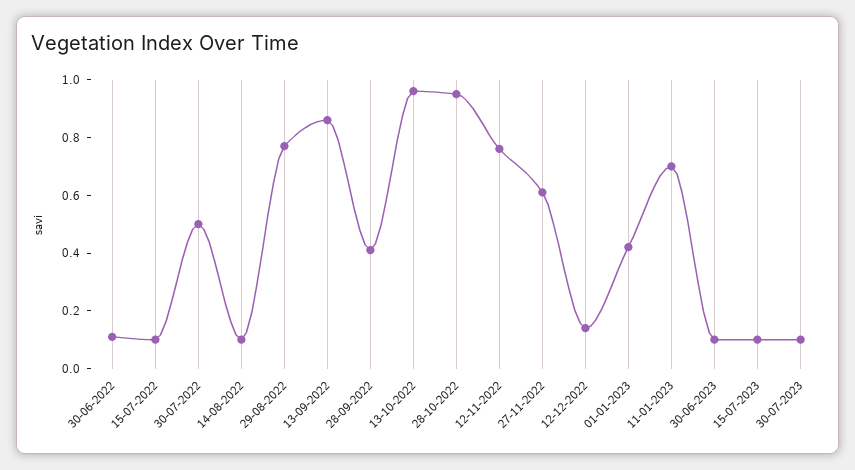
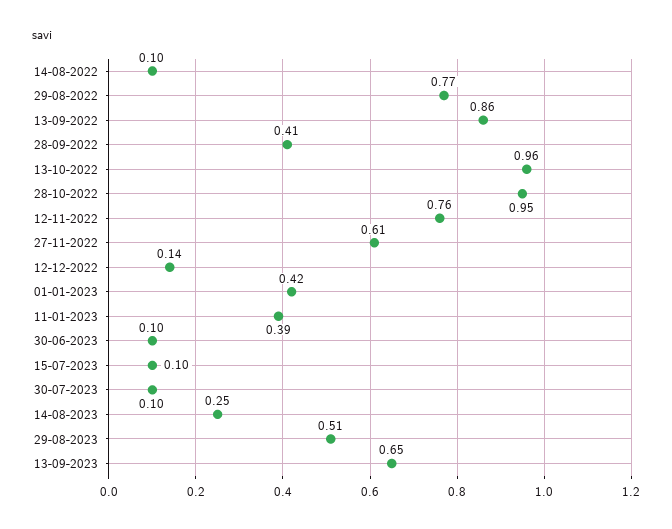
30-06-2022: 0.1 -> none
15-07-2022: 0.1 -> none
30-07-2022: 0.5 -> none
11-01-2023: 0.7 -> 0.39
14-08-2023: none -> 0.25
29-08-2023: none -> 0.51
13-09-2023: none -> 0.65

